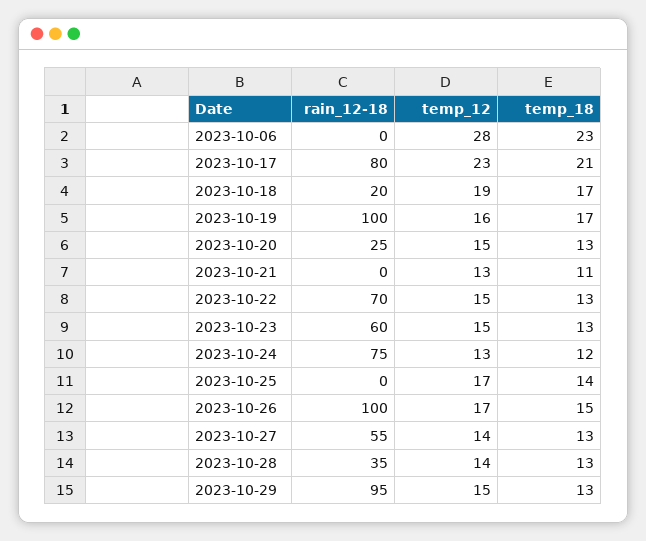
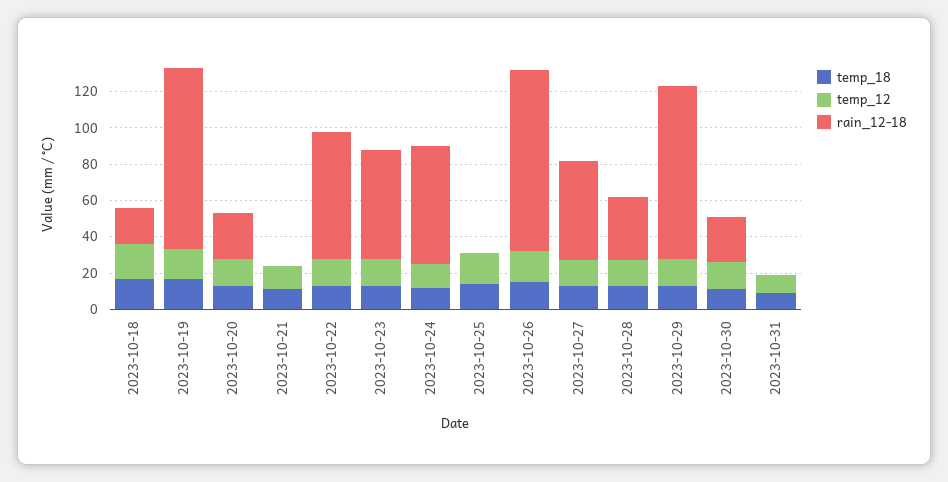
rain_12-18, 2023-10-06: 0 -> none
temp_12, 2023-10-06: 28 -> none
temp_18, 2023-10-06: 23 -> none
rain_12-18, 2023-10-17: 80 -> none
temp_12, 2023-10-17: 23 -> none
temp_18, 2023-10-17: 21 -> none
rain_12-18, 2023-10-24: 75 -> 65
temp_18, 2023-10-30: none -> 10
temp_12, 2023-10-30: none -> 15
rain_12-18, 2023-10-30: none -> 25
temp_18, 2023-10-31: none -> 10
temp_12, 2023-10-31: none -> 10
rain_12-18, 2023-10-31: none -> 0

